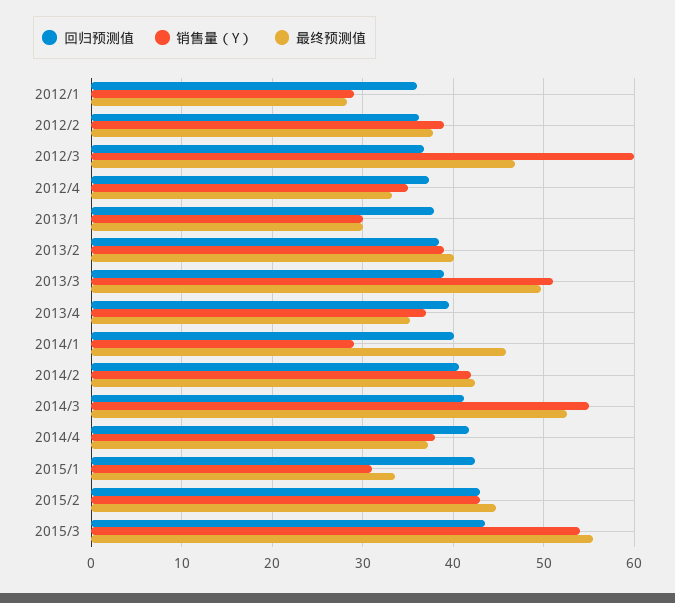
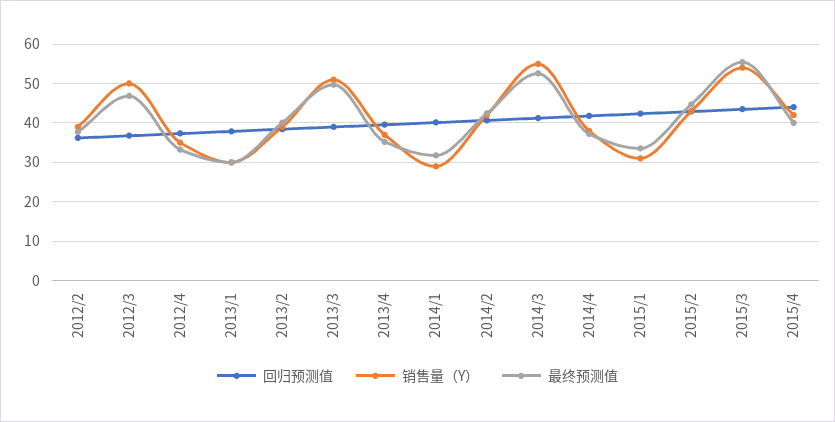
回归预测值, 2012/1: 36 -> none
销售量（Y）, 2012/1: 29 -> none
最终预测值, 2012/1: 28 -> none
销售量（Y）, 2012/3: 60 -> 50
最终预测值, 2014/1: 46 -> 32
回归预测值, 2015/4: none -> 44
销售量（Y）, 2015/4: none -> 42
最终预测值, 2015/4: none -> 40

